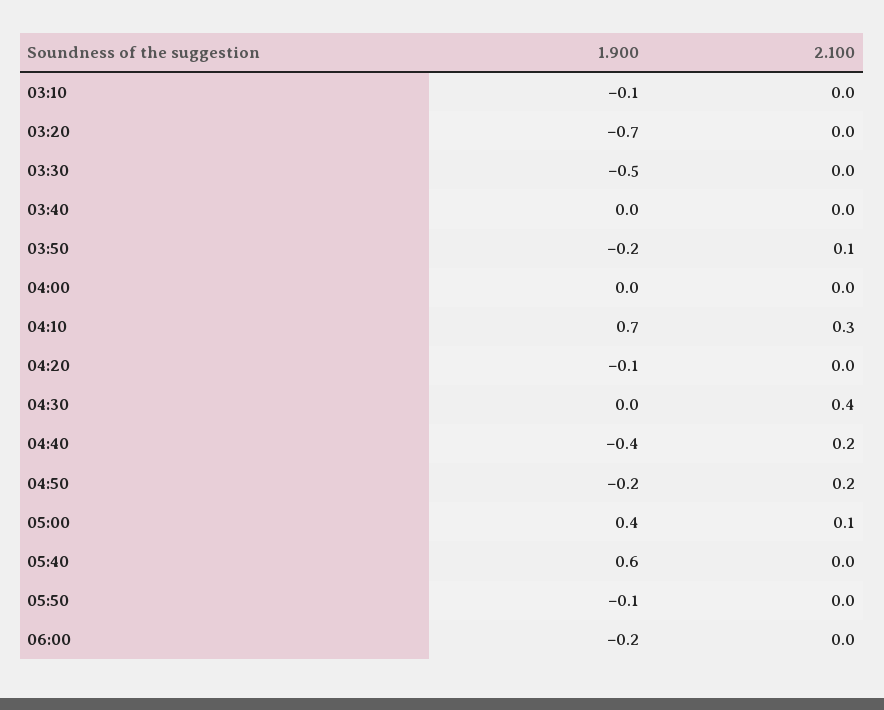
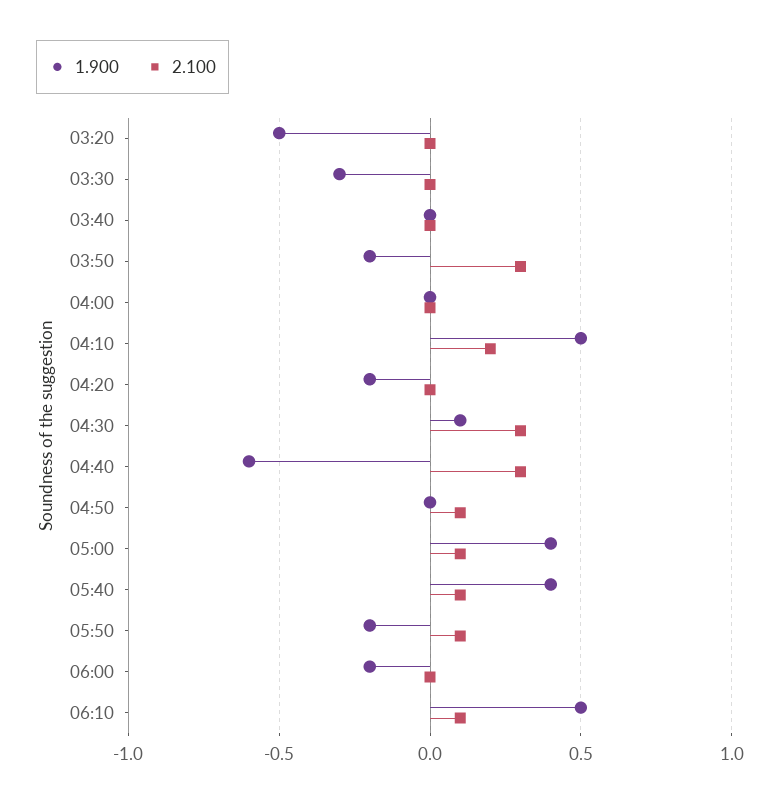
1.900, 03:10: -0.1 -> none
2.100, 03:10: 0 -> none
1.900, 03:20: -0.7 -> -0.5
1.900, 03:30: -0.5 -> -0.3
2.100, 03:50: 0.1 -> 0.3
1.900, 04:10: 0.7 -> 0.5
2.100, 04:10: 0.3 -> 0.2
1.900, 04:20: -0.1 -> -0.2
1.900, 04:30: 0 -> 0.1
2.100, 04:30: 0.4 -> 0.3
1.900, 04:40: -0.4 -> -0.6
2.100, 04:40: 0.2 -> 0.3
1.900, 04:50: -0.2 -> 0
2.100, 04:50: 0.2 -> 0.1
1.900, 05:40: 0.6 -> 0.4
2.100, 05:40: 0 -> 0.1
1.900, 05:50: -0.1 -> -0.2
2.100, 05:50: 0 -> 0.1
1.900, 06:10: none -> 0.5
2.100, 06:10: none -> 0.1

